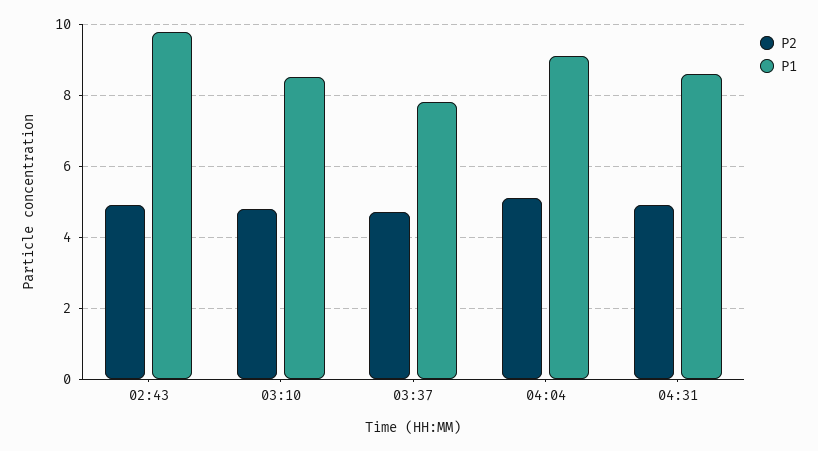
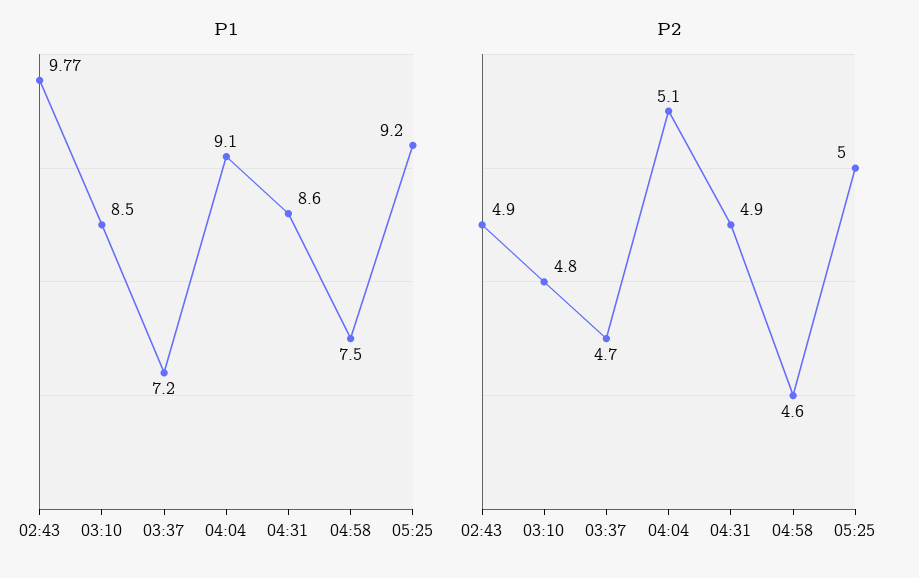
P1, 03:37: 7.8 -> 7.2
P1, 04:58: none -> 7.5
P1, 05:25: none -> 9.2
P2, 04:58: none -> 4.6
P2, 05:25: none -> 5

